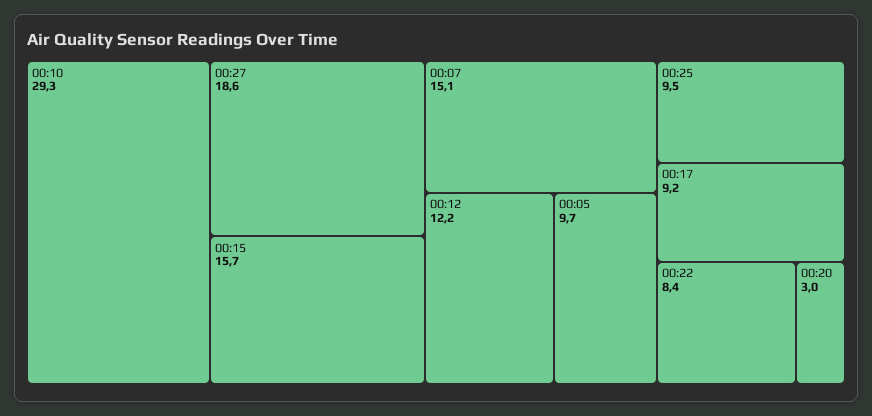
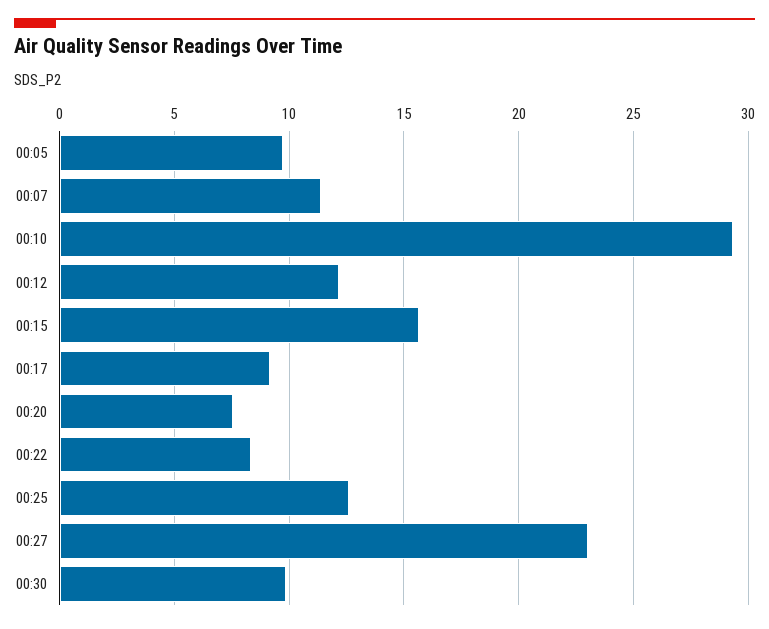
00:27: 18.6 -> 23
00:07: 15.1 -> 11.5
00:25: 9.5 -> 12.5
00:20: 3 -> 7.5
00:30: none -> 10

